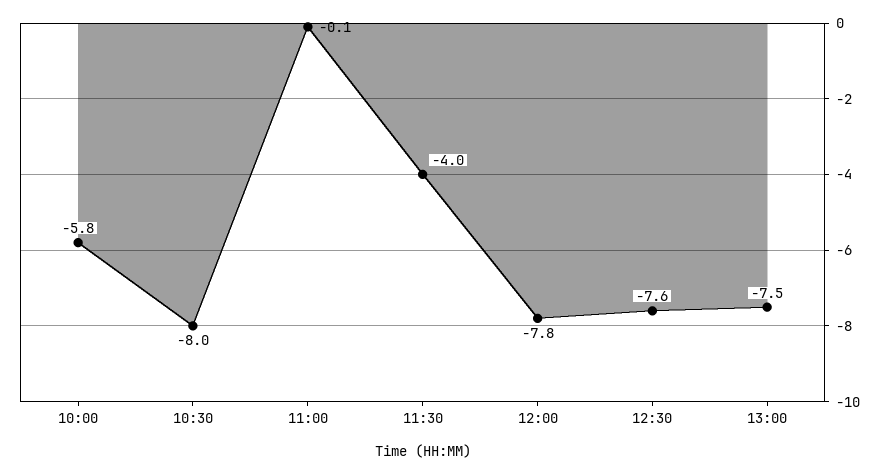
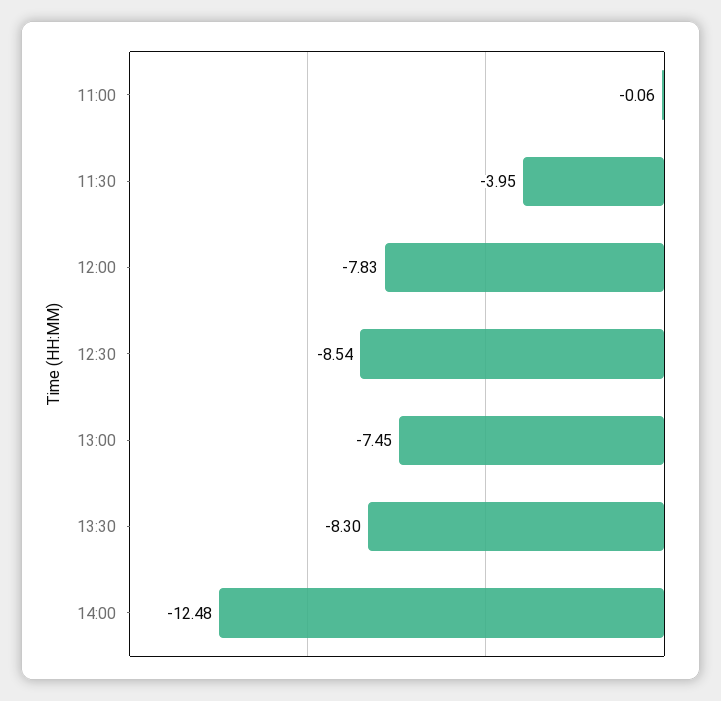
10:00: -5.8 -> none
10:30: -8 -> none
12:30: -7.6 -> -8.54
13:30: none -> -8.3
14:00: none -> -12.48

